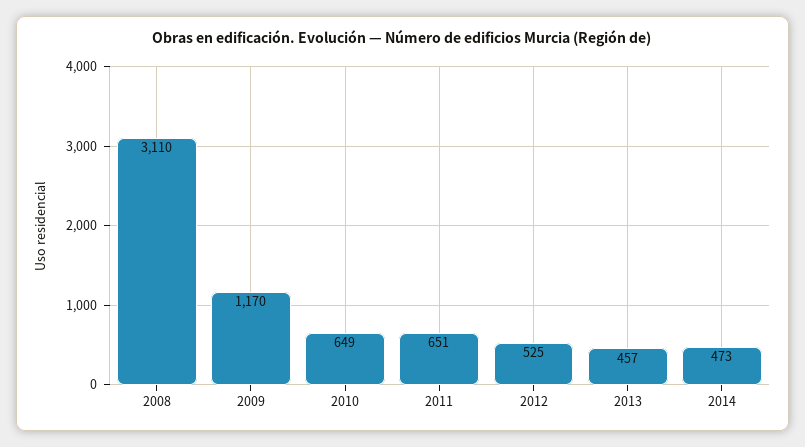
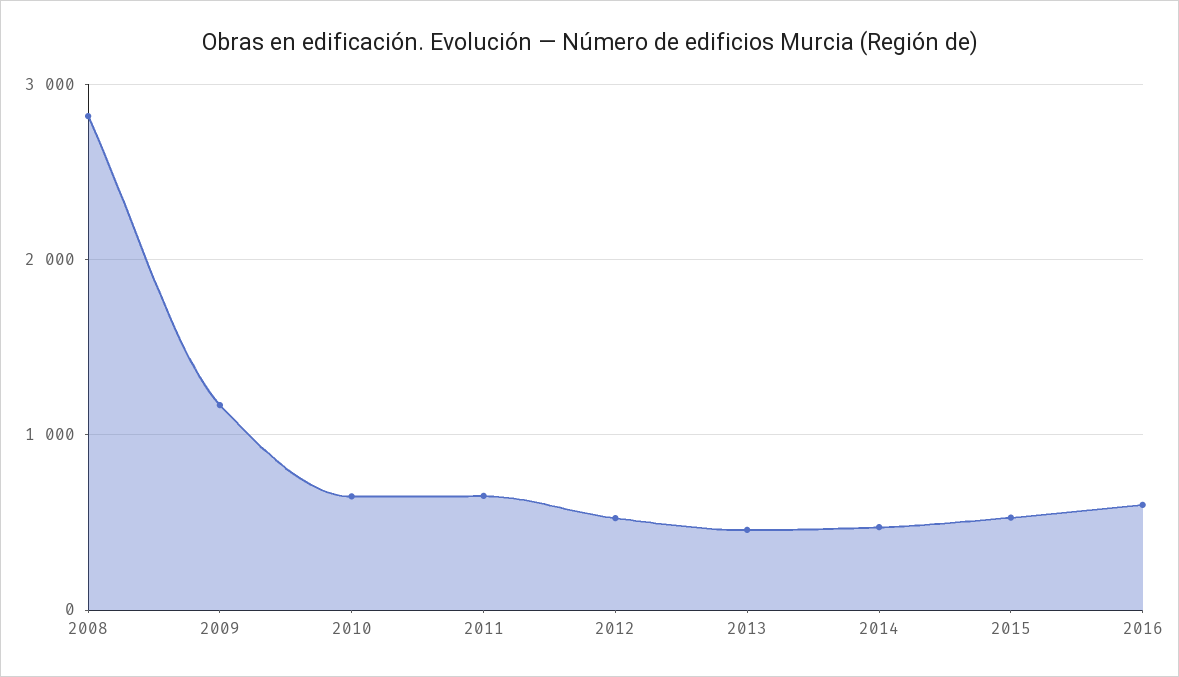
2008: 3110 -> 2800
2015: none -> 500
2016: none -> 600

